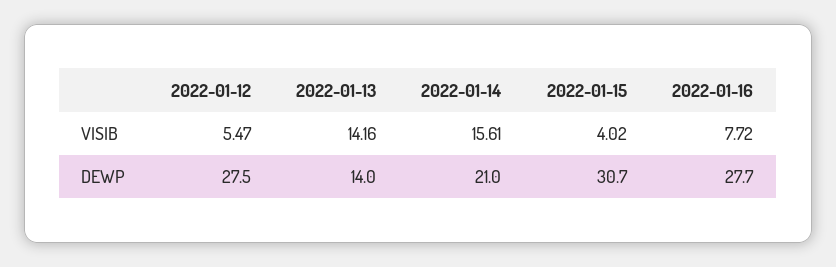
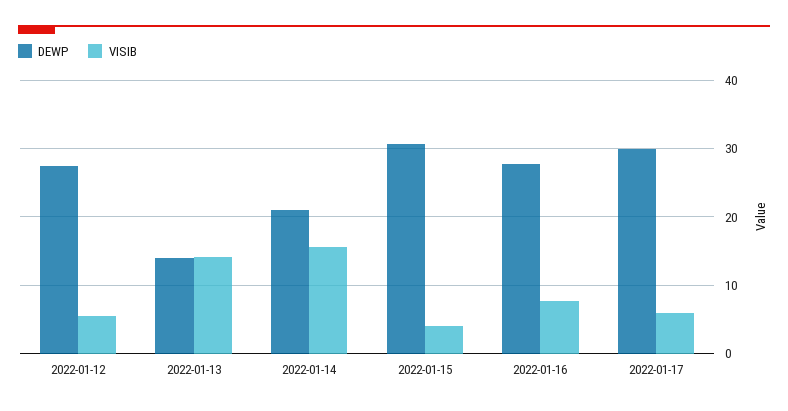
DEWP, 2022-01-17: none -> 30
VISIB, 2022-01-17: none -> 6

